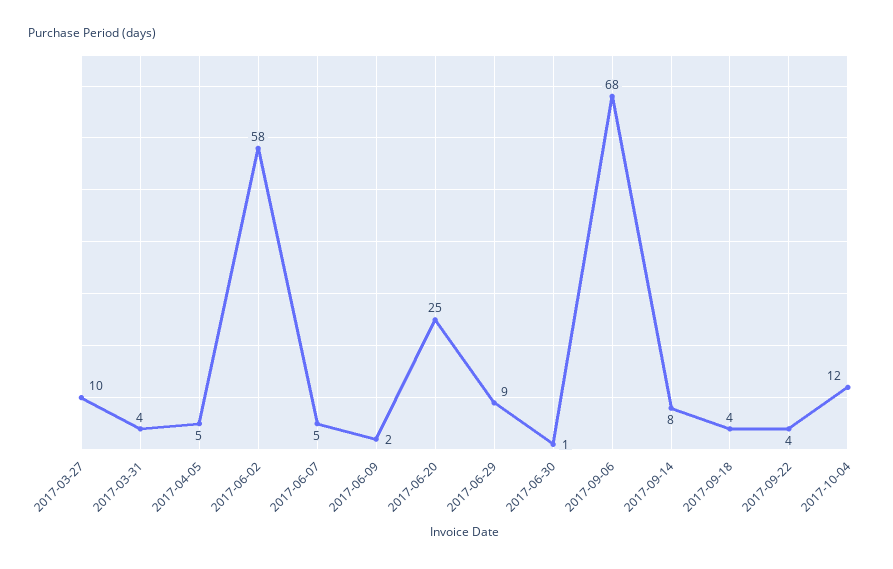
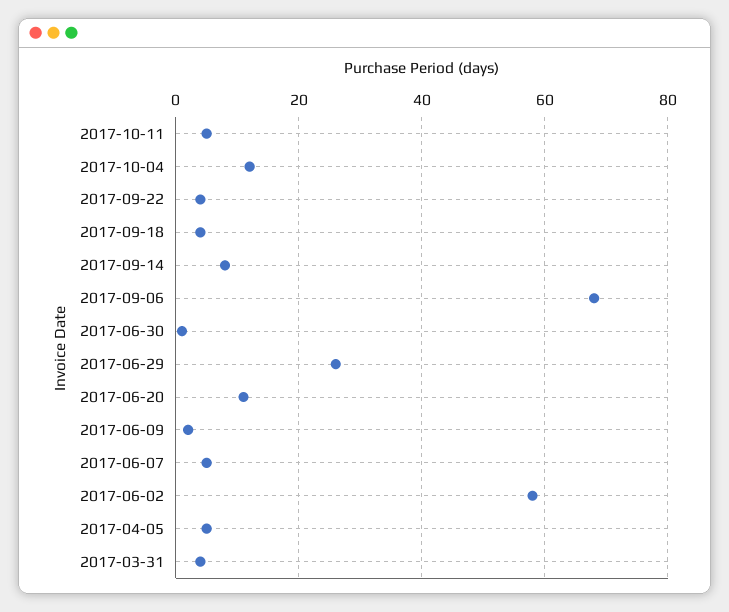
2017-03-27: 10 -> none
2017-06-20: 25 -> 10
2017-06-29: 9 -> 25
2017-10-11: none -> 5

